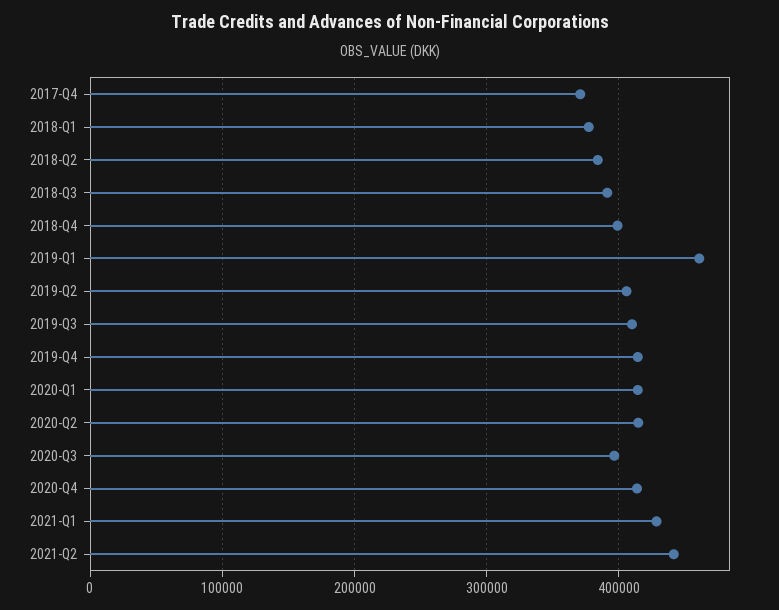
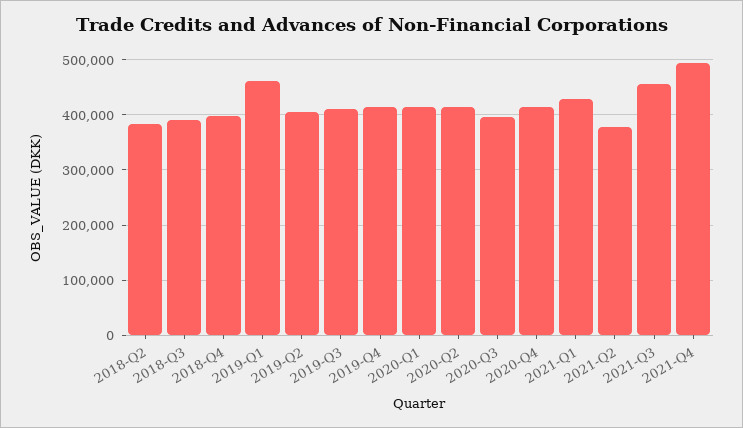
2017-Q4: 370000 -> none
2018-Q1: 380000 -> none
2021-Q2: 440000 -> 380000
2021-Q3: none -> 460000
2021-Q4: none -> 500000

